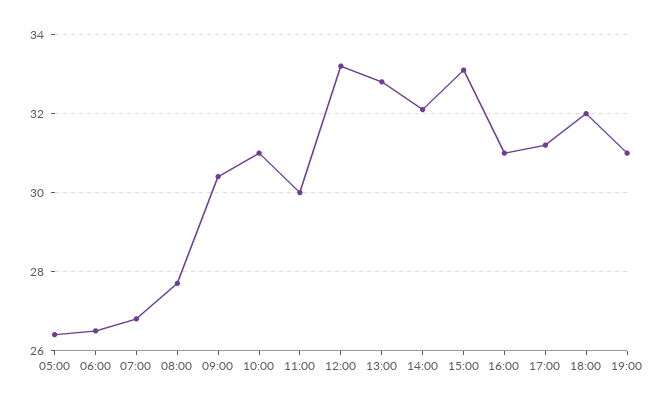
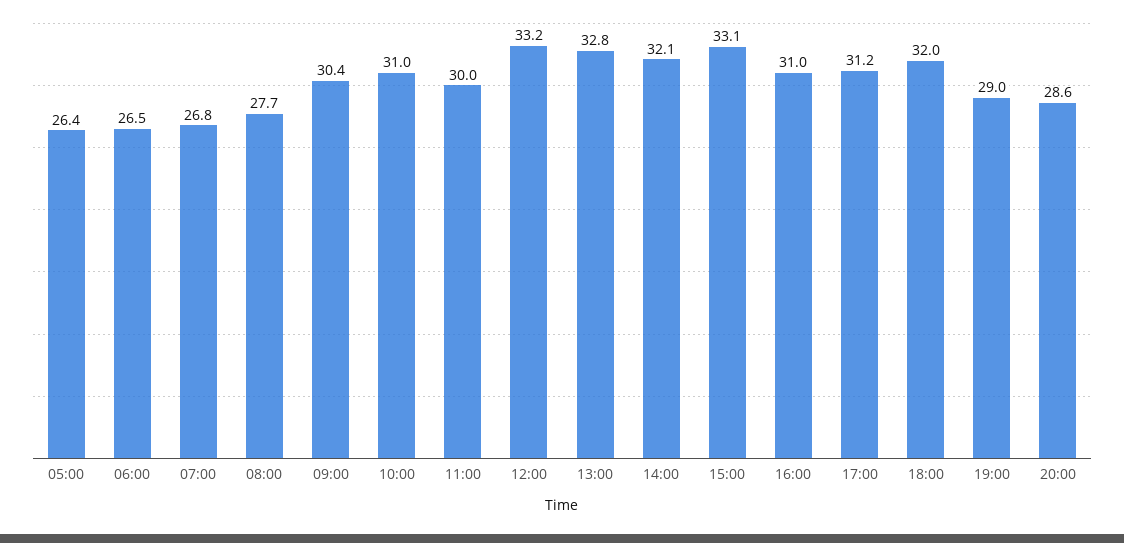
19:00: 31 -> 29
20:00: none -> 28.6

